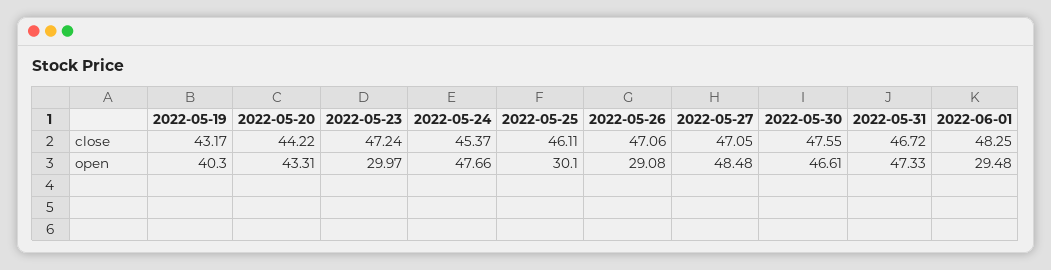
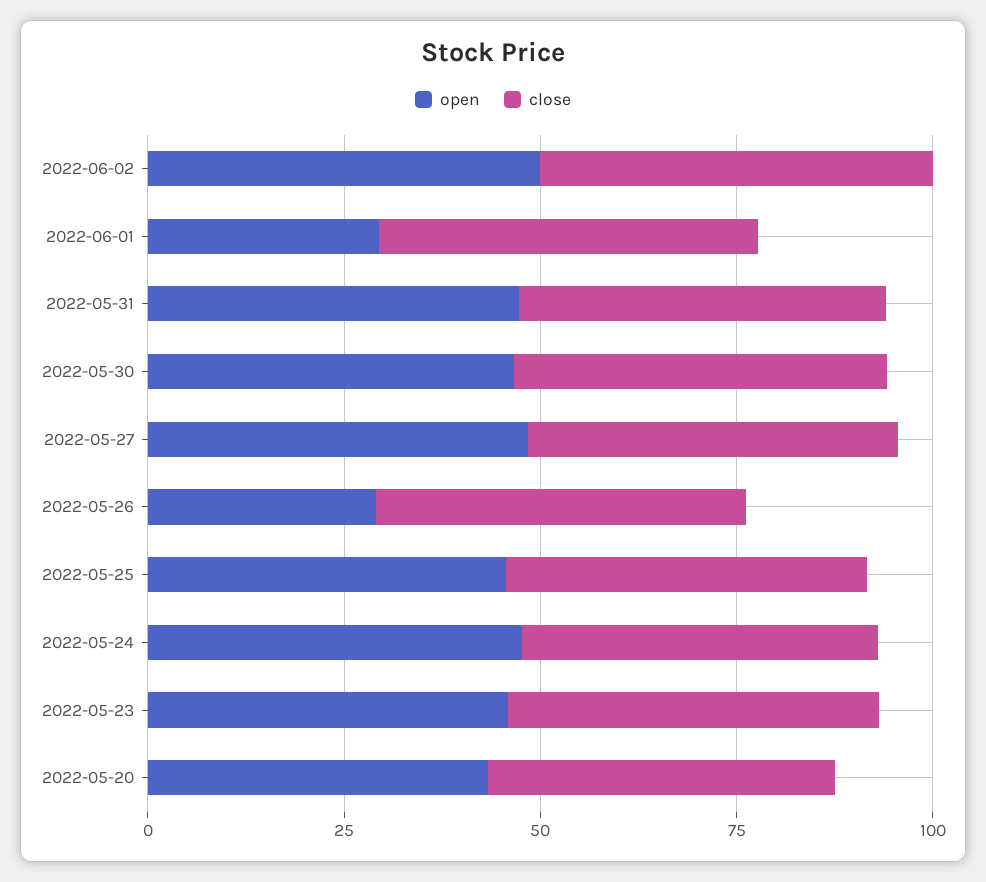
close, 2022-05-19: 43.17 -> none
open, 2022-05-19: 40.3 -> none
open, 2022-05-23: 29.97 -> 45
open, 2022-05-25: 30.1 -> 45
open, 2022-06-02: none -> 50
close, 2022-06-02: none -> 50

